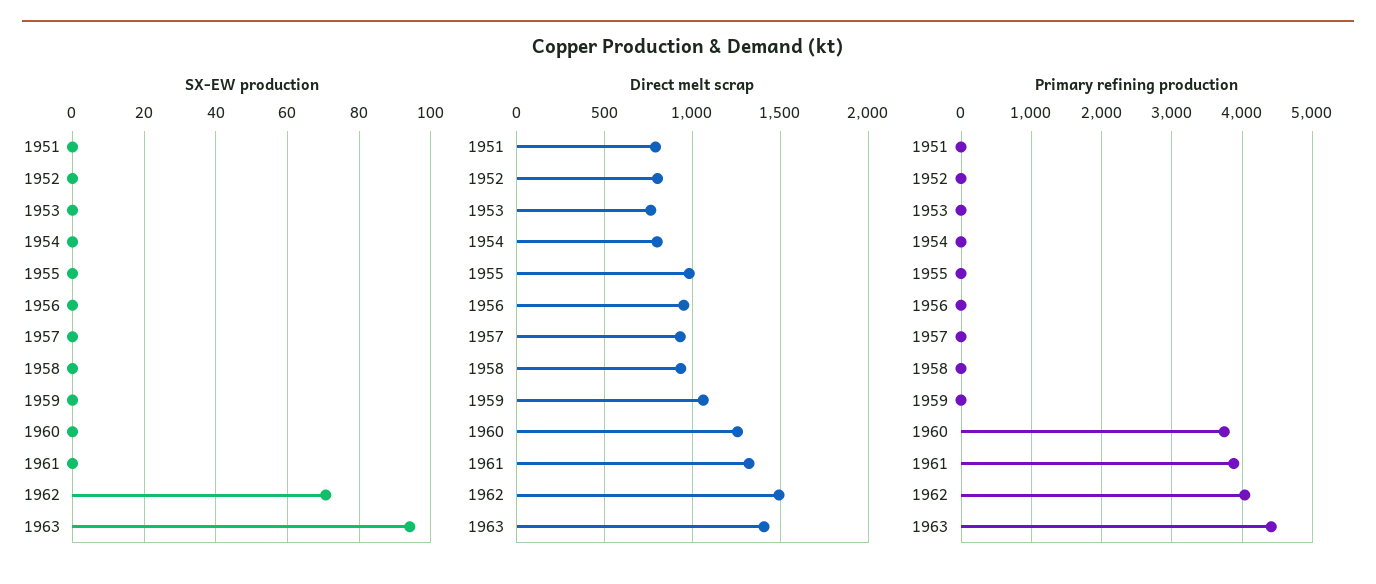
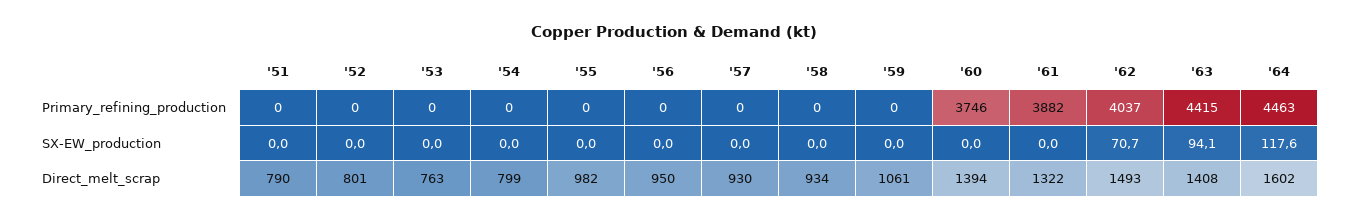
Direct melt scrap, 1960: 1250 -> 1394
Primary refining production, '64: none -> 4463
SX-EW production, '64: none -> 117.6
Direct melt scrap, '64: none -> 1602

